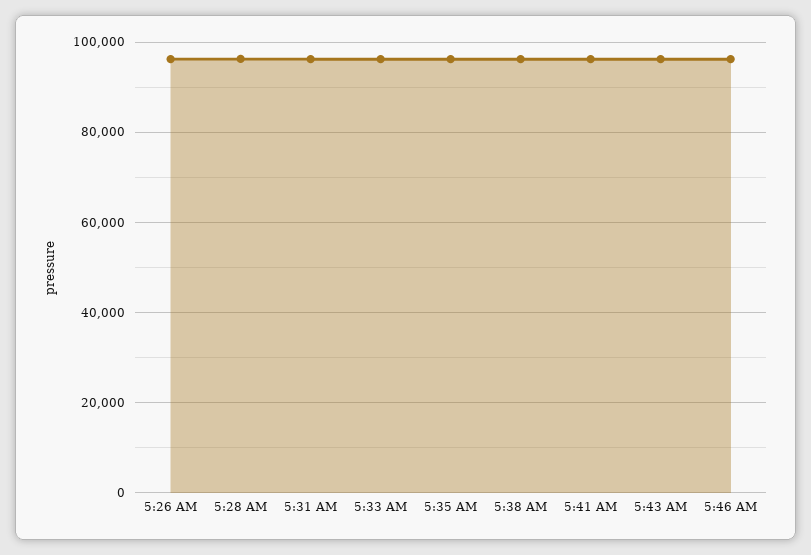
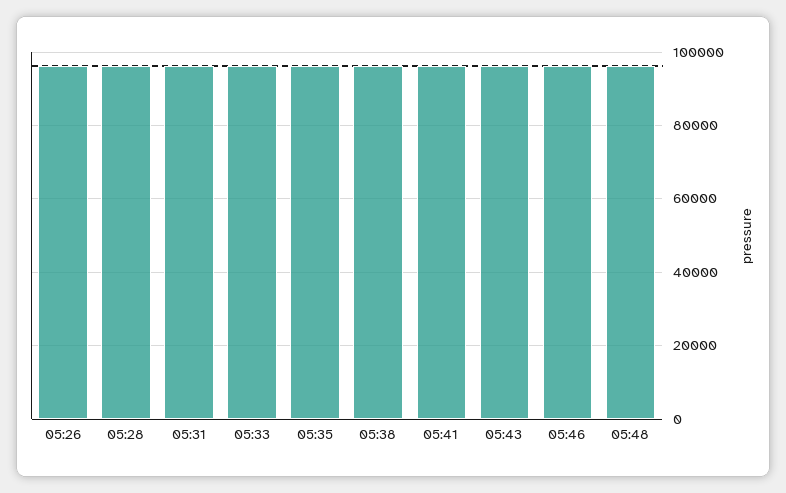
05:48: none -> 96000

